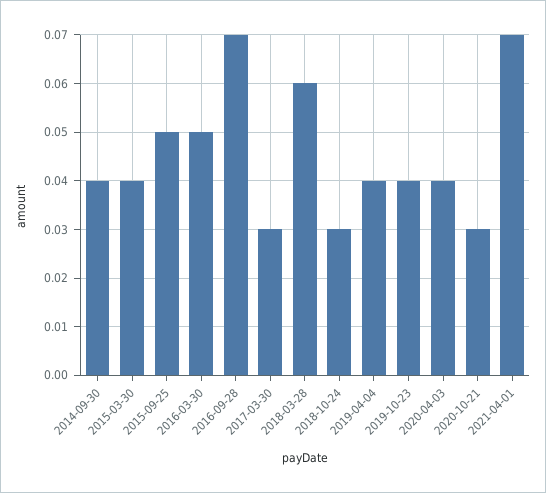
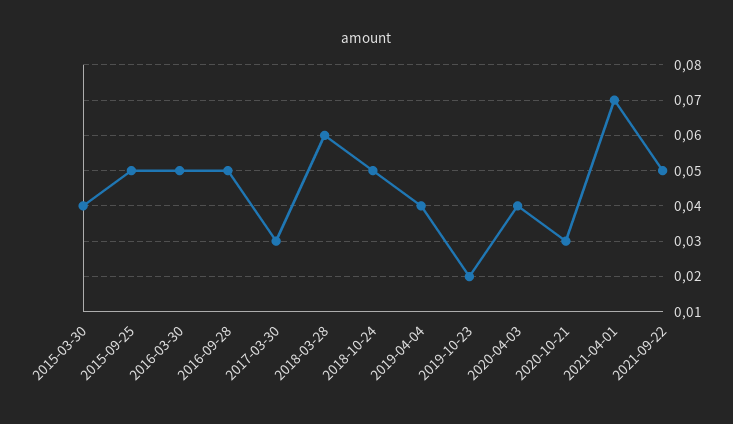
2014-09-30: 0.04 -> none
2016-09-28: 0.07 -> 0.05
2018-10-24: 0.03 -> 0.05
2019-10-23: 0.04 -> 0.02
2021-09-22: none -> 0.05

